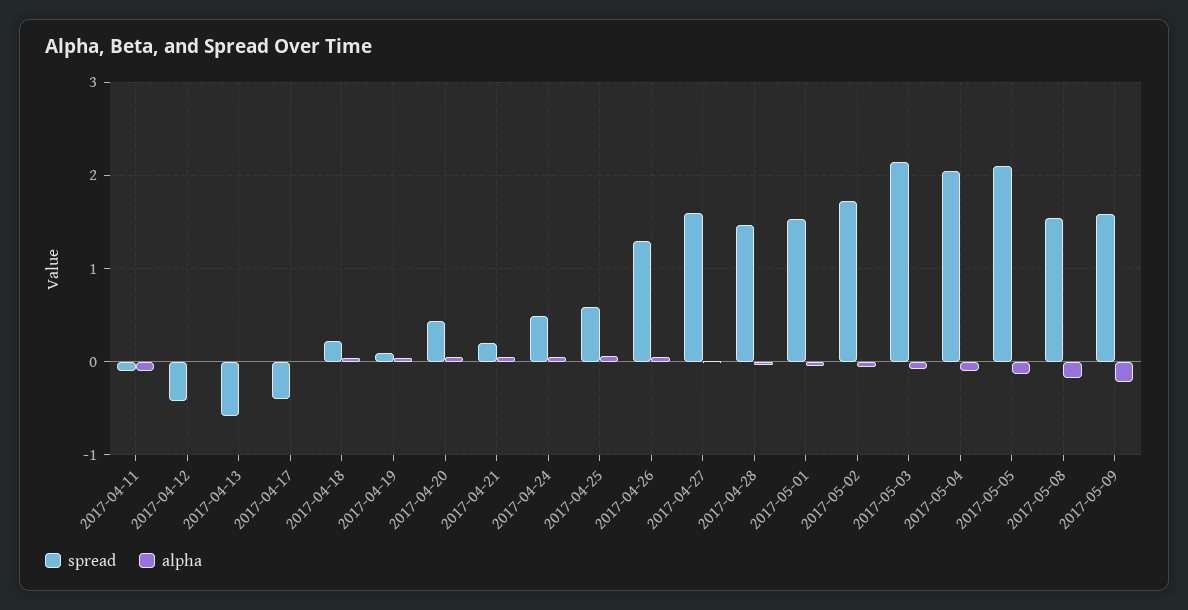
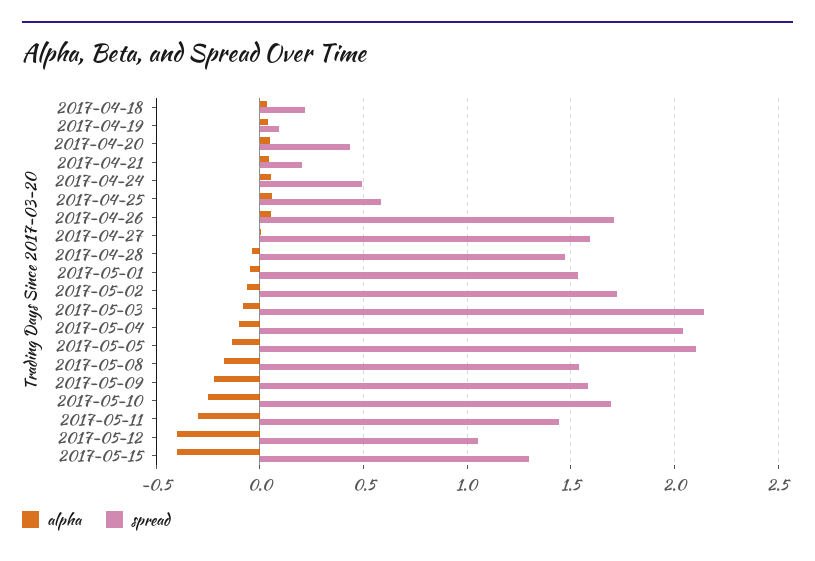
spread, 2017-04-11: -0.1 -> none
alpha, 2017-04-11: -0.1 -> none
spread, 2017-04-12: -0.4 -> none
alpha, 2017-04-12: 0 -> none
spread, 2017-04-13: -0.6 -> none
alpha, 2017-04-13: 0 -> none
spread, 2017-04-17: -0.4 -> none
alpha, 2017-04-17: 0 -> none
spread, 2017-04-26: 1.3 -> 1.7
alpha, 2017-05-10: none -> -0.25
spread, 2017-05-10: none -> 1.7
alpha, 2017-05-11: none -> -0.3
spread, 2017-05-11: none -> 1.45
alpha, 2017-05-12: none -> -0.4
spread, 2017-05-12: none -> 1.05
alpha, 2017-05-15: none -> -0.4
spread, 2017-05-15: none -> 1.3

